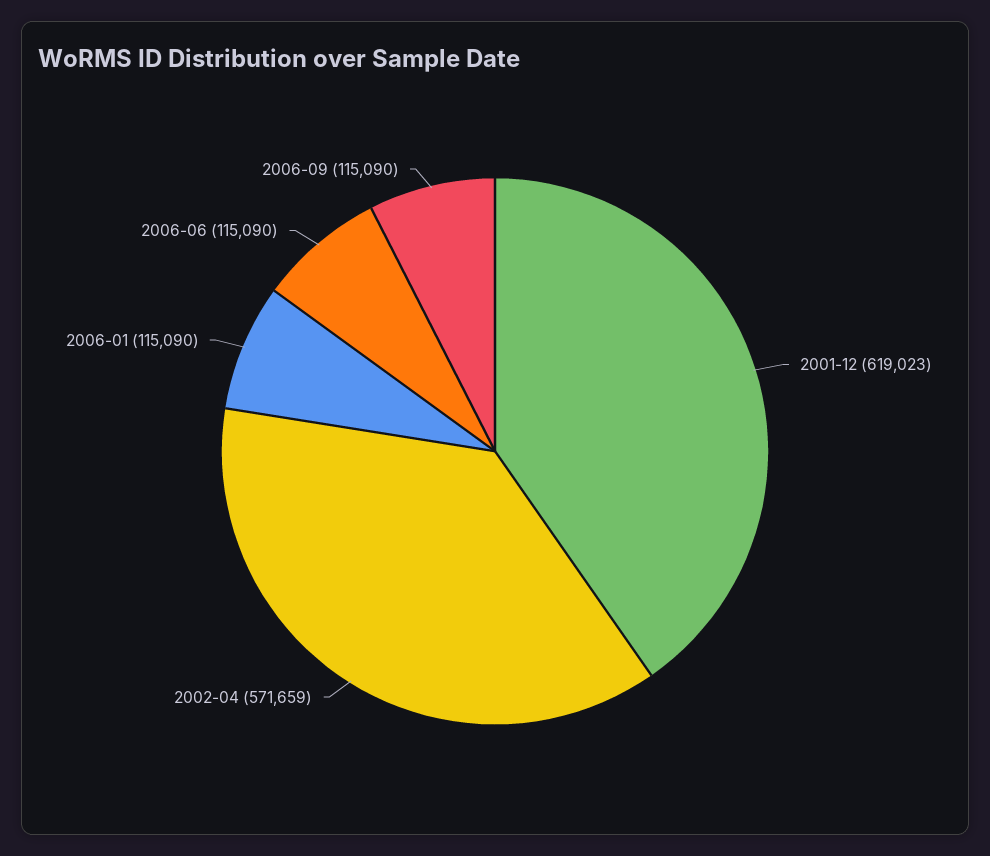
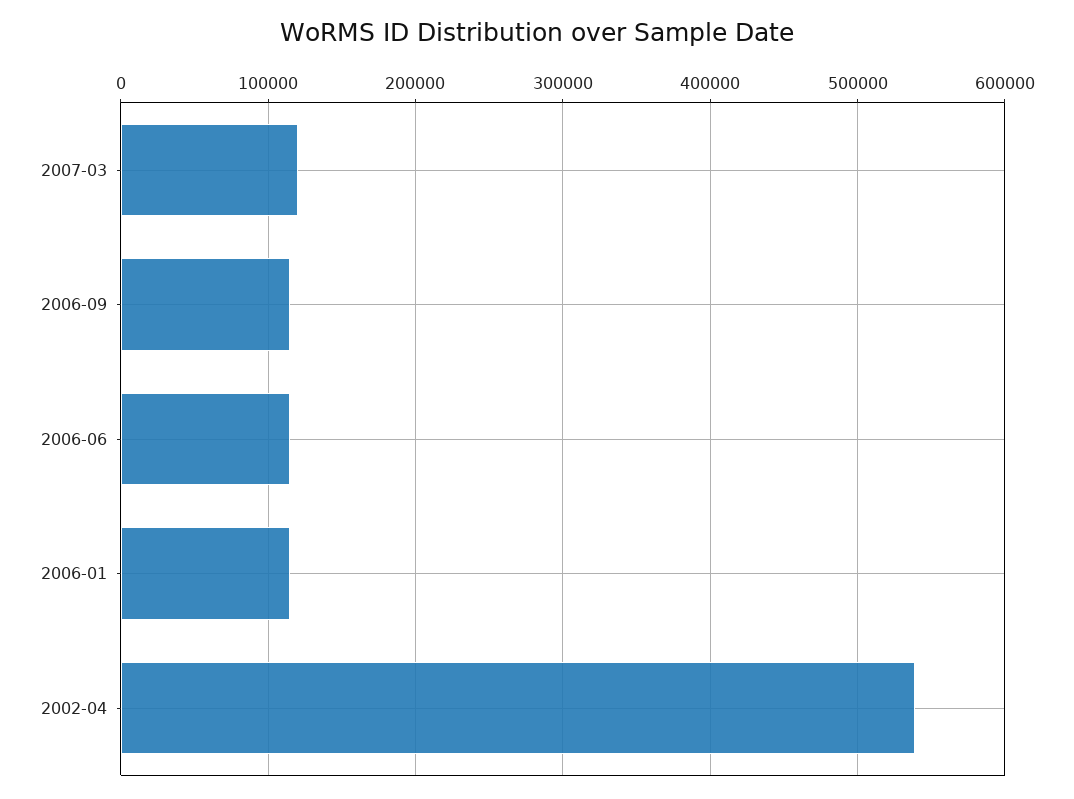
2001-12: 619023 -> none
2002-04: 571659 -> 540000
2007-03: none -> 120000

